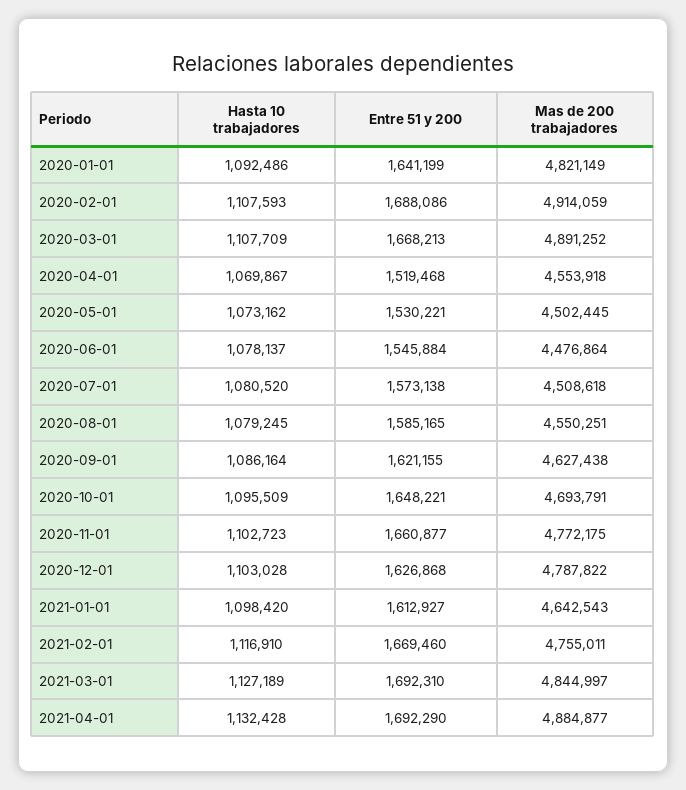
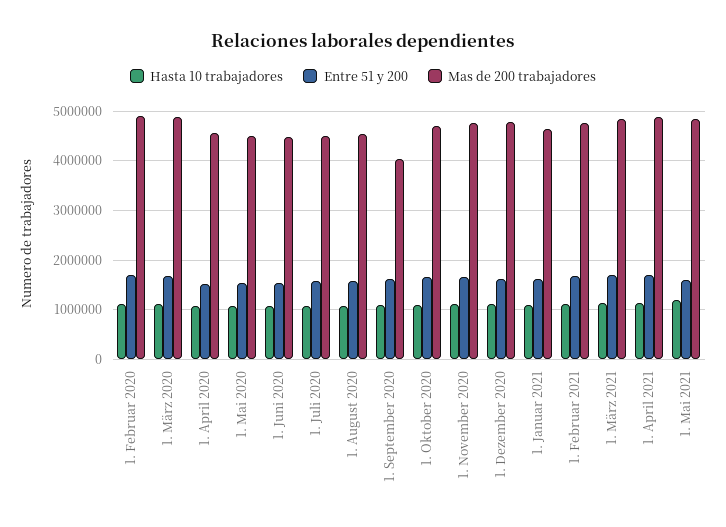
Hasta 10 trabajadores, 2020-01-01: 1092486 -> none
Entre 51 y 200, 2020-01-01: 1641199 -> none
Mas de 200 trabajadores, 2020-01-01: 4821149 -> none
Mas de 200 trabajadores, 2020-09-01: 4627438 -> 4000000
Hasta 10 trabajadores, 1. Mai 2021: none -> 1200000
Entre 51 y 200, 1. Mai 2021: none -> 1600000
Mas de 200 trabajadores, 1. Mai 2021: none -> 4800000

